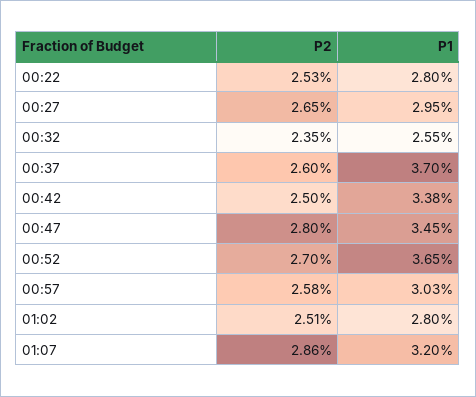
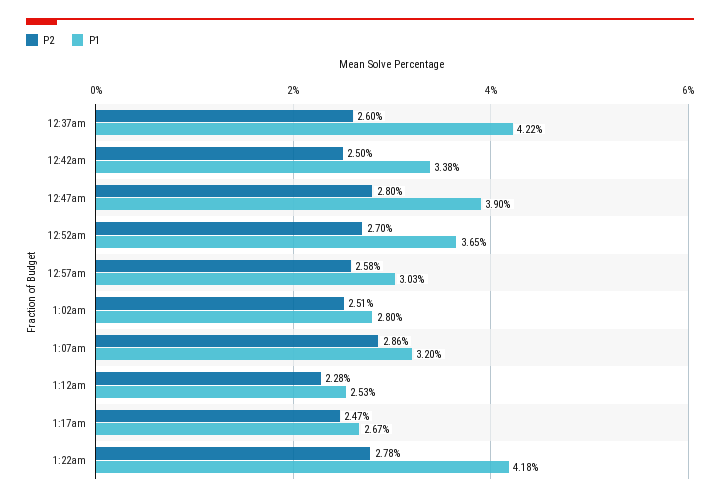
P2, 00:22: 2.53 -> none
P1, 00:22: 2.8 -> none
P2, 00:27: 2.65 -> none
P1, 00:27: 2.95 -> none
P2, 00:32: 2.35 -> none
P1, 00:32: 2.55 -> none
P1, 00:37: 3.7 -> 4.22
P1, 00:47: 3.45 -> 3.9
P2, 1:12am: none -> 2.28
P1, 1:12am: none -> 2.53
P2, 1:17am: none -> 2.47
P1, 1:17am: none -> 2.67
P2, 1:22am: none -> 2.78
P1, 1:22am: none -> 4.18

